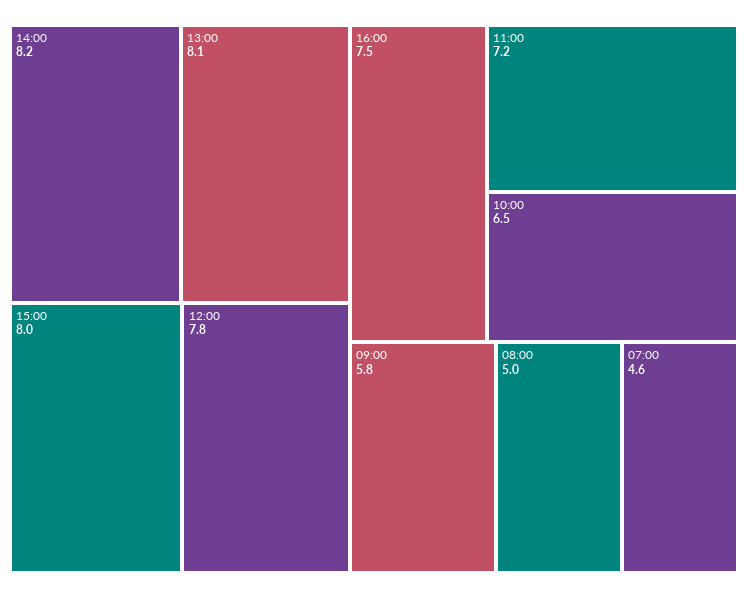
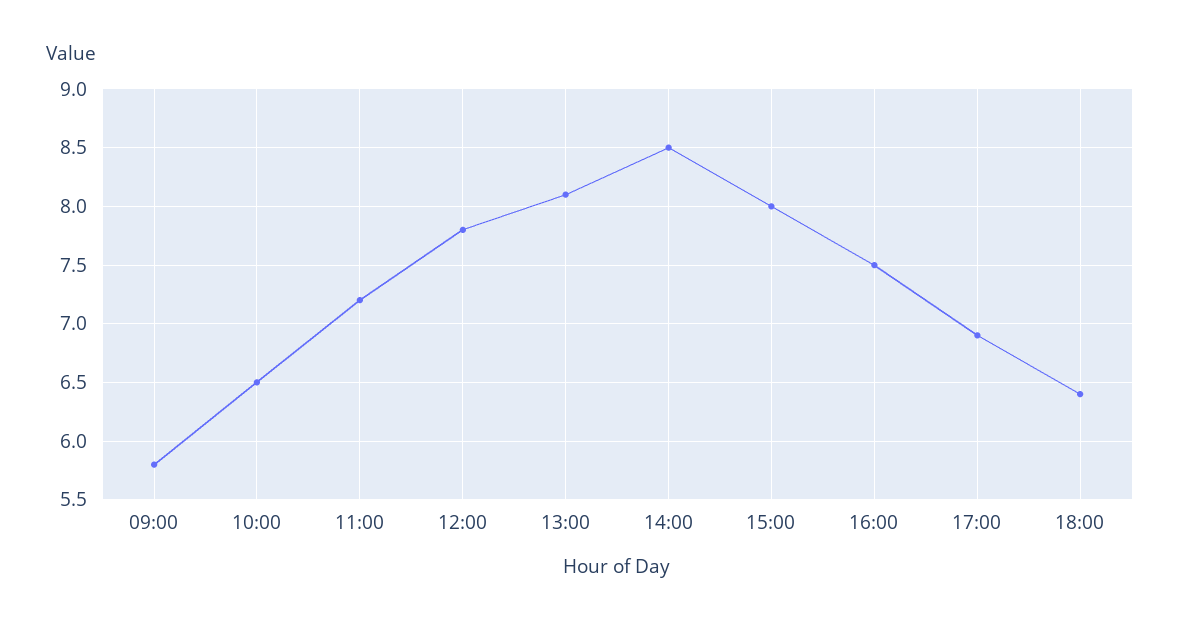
14:00: 8.2 -> 8.5
08:00: 5 -> none
07:00: 4.6 -> none
17:00: none -> 6.9
18:00: none -> 6.4

